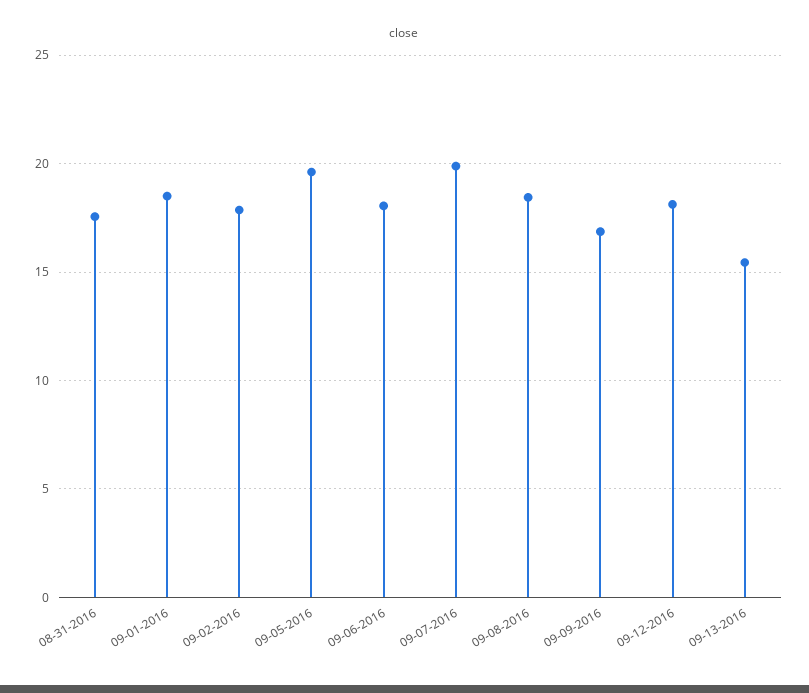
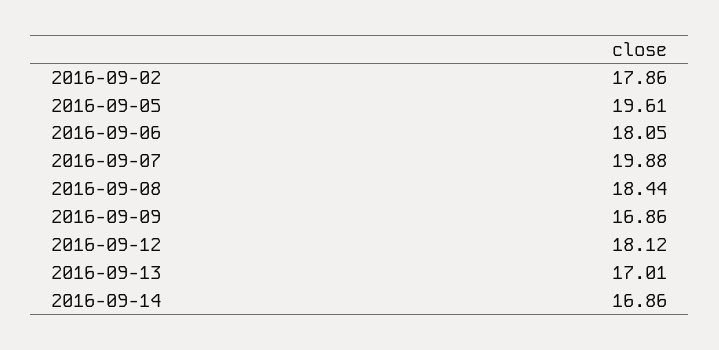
08-31-2016: 17.5 -> none
09-01-2016: 18.5 -> none
09-13-2016: 15.5 -> 17.01
2016-09-14: none -> 16.86

